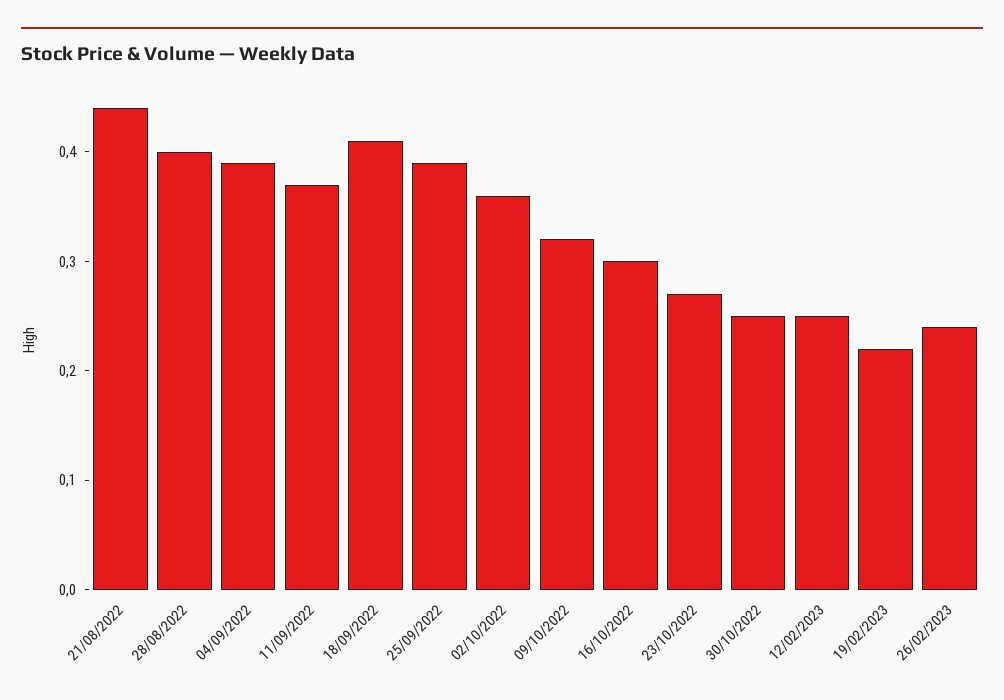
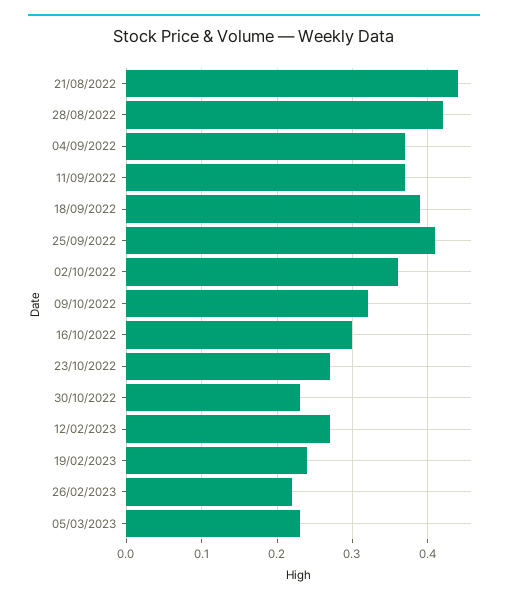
28/08/2022: 0.4 -> 0.42
04/09/2022: 0.39 -> 0.37
18/09/2022: 0.41 -> 0.39
25/09/2022: 0.39 -> 0.41
30/10/2022: 0.25 -> 0.23
12/02/2023: 0.25 -> 0.27
19/02/2023: 0.22 -> 0.24
26/02/2023: 0.24 -> 0.22
05/03/2023: none -> 0.23

